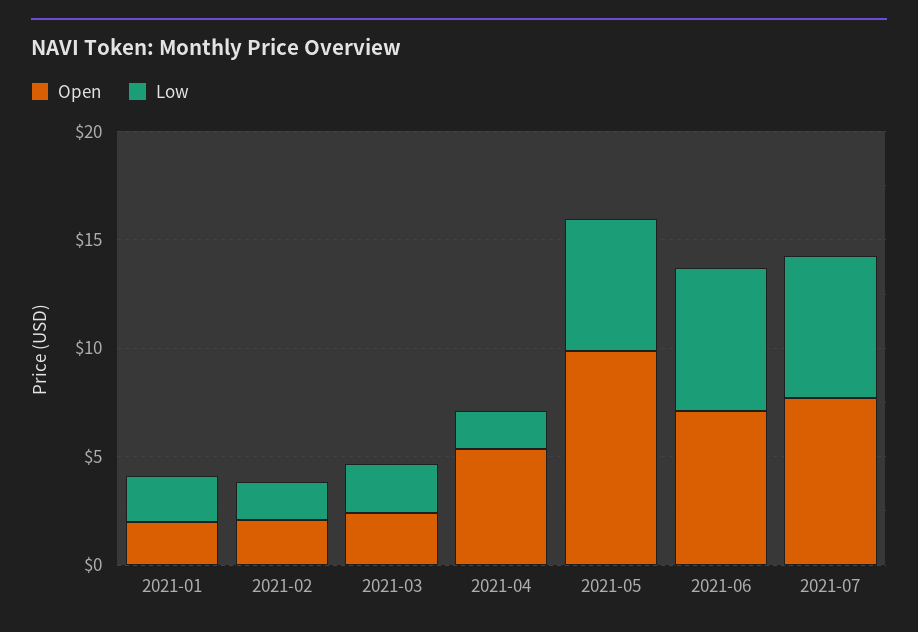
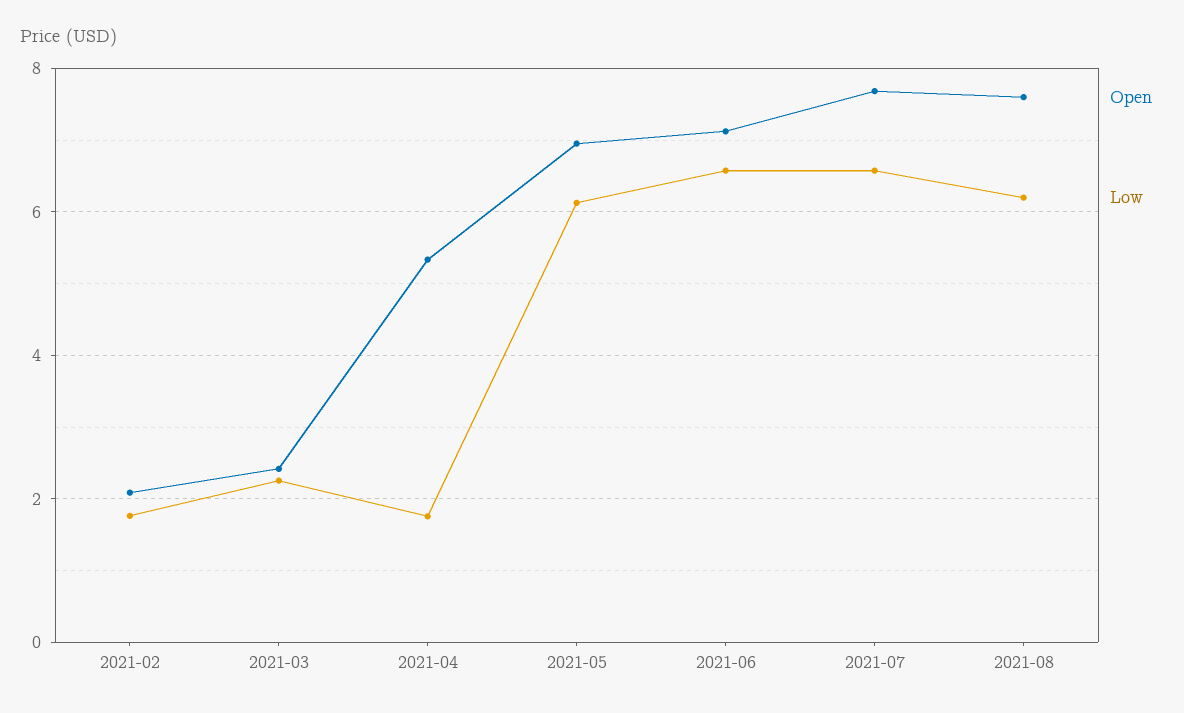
Open, 2021-01: 2 -> none
Low, 2021-01: 2 -> none
Open, 2021-05: 10 -> 7
Open, 2021-08: none -> 7.6
Low, 2021-08: none -> 6.2

